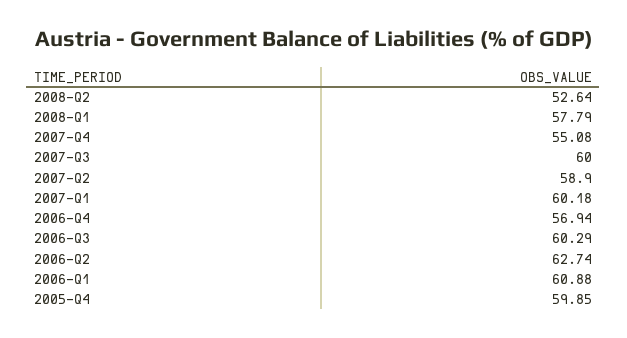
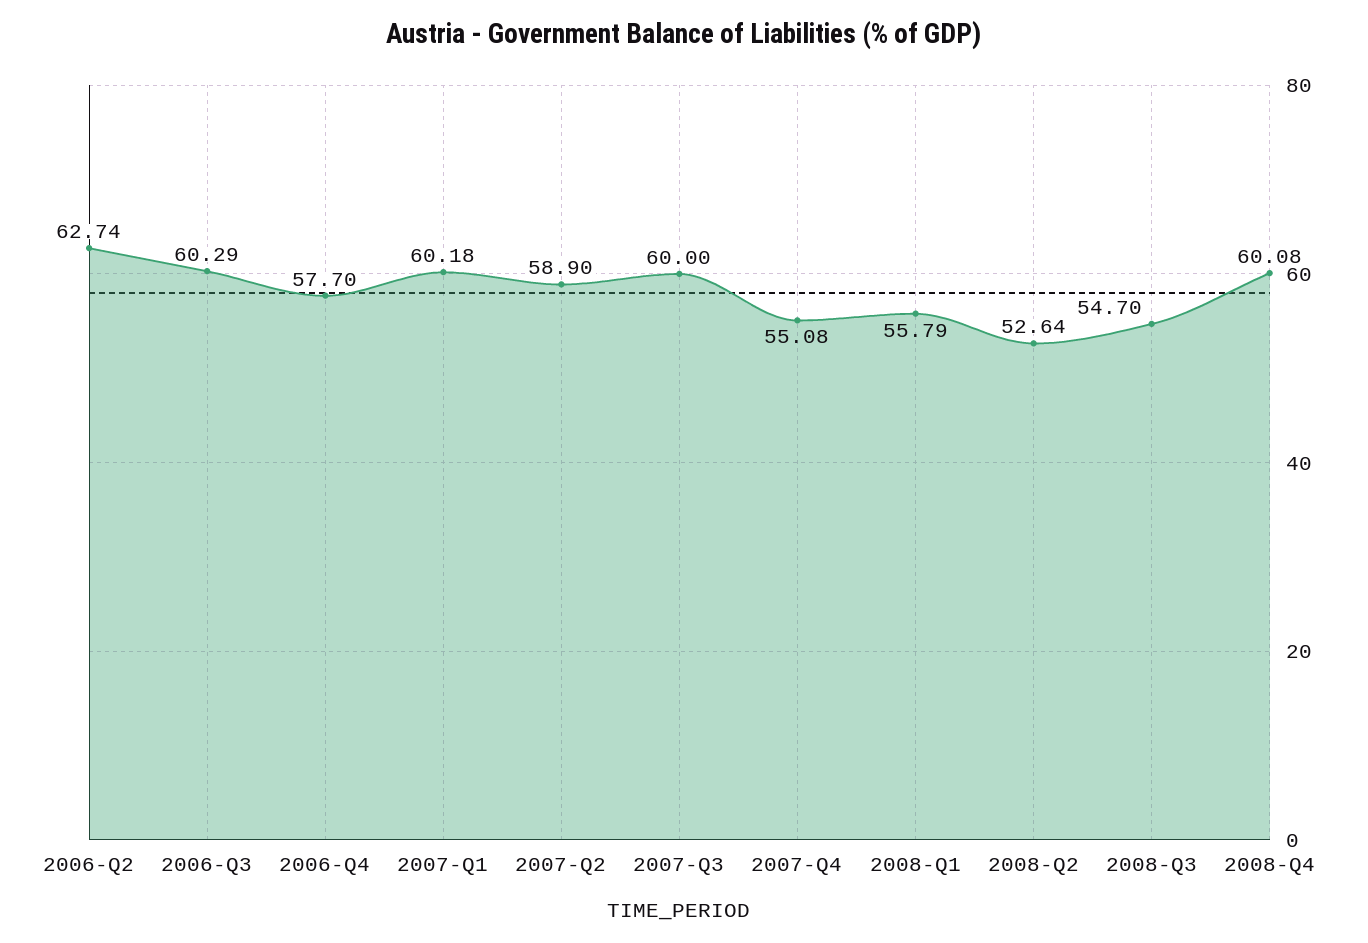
2008-Q1: 57.79 -> 55.79
2006-Q4: 56.94 -> 57.7
2006-Q1: 60.88 -> none
2005-Q4: 59.85 -> none
2008-Q3: none -> 54.7
2008-Q4: none -> 60.08

